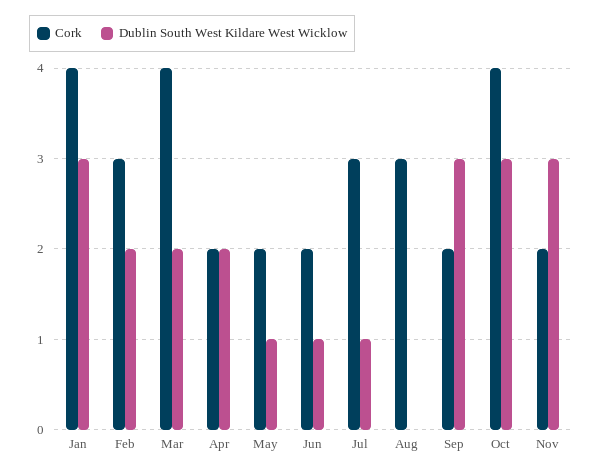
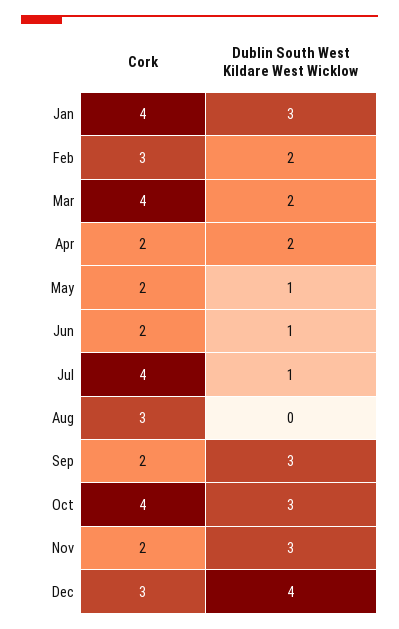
Cork, Jul: 3 -> 4
Cork, Dec: none -> 3
Dublin South West Kildare West Wicklow, Dec: none -> 4

